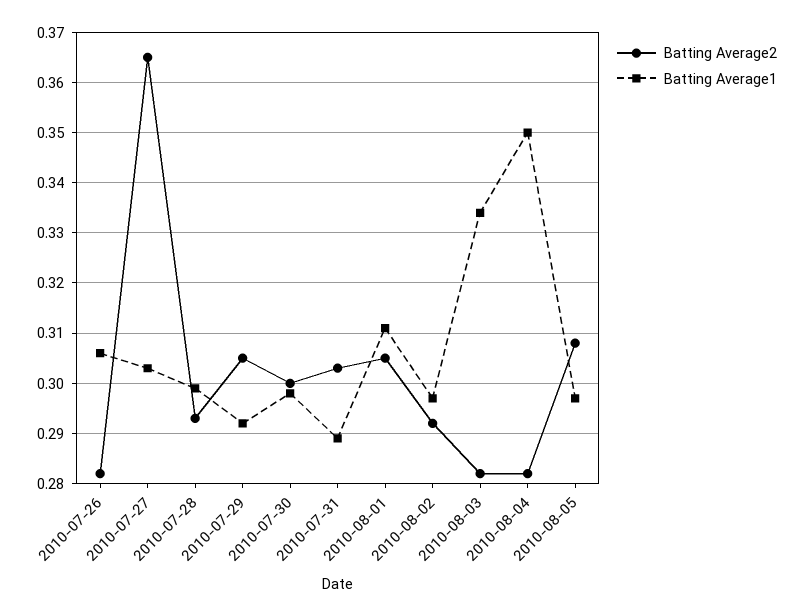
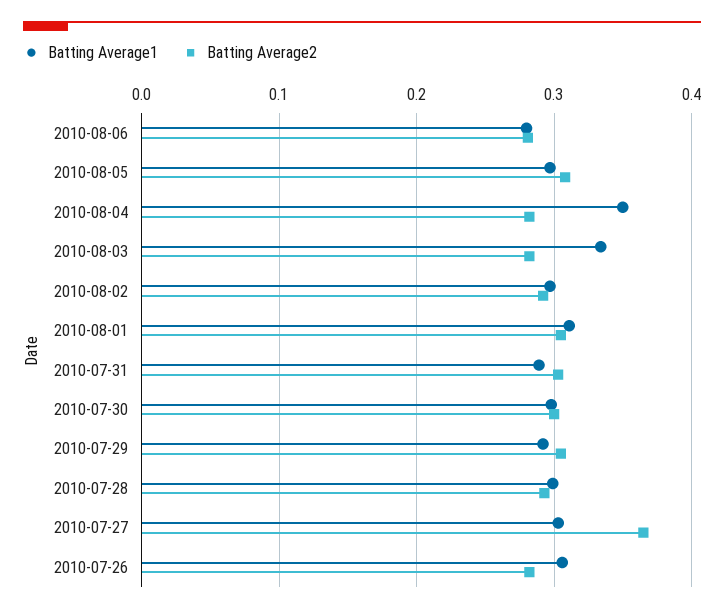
Batting Average1, 2010-08-06: none -> 0.28
Batting Average2, 2010-08-06: none -> 0.28

